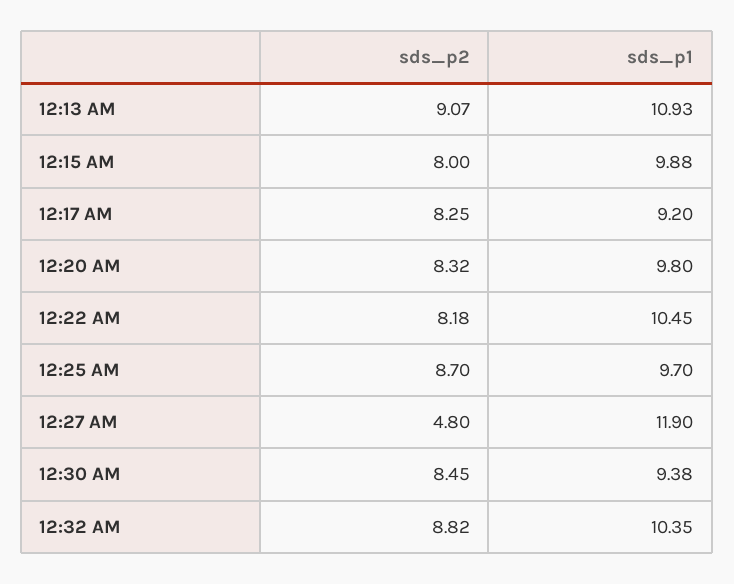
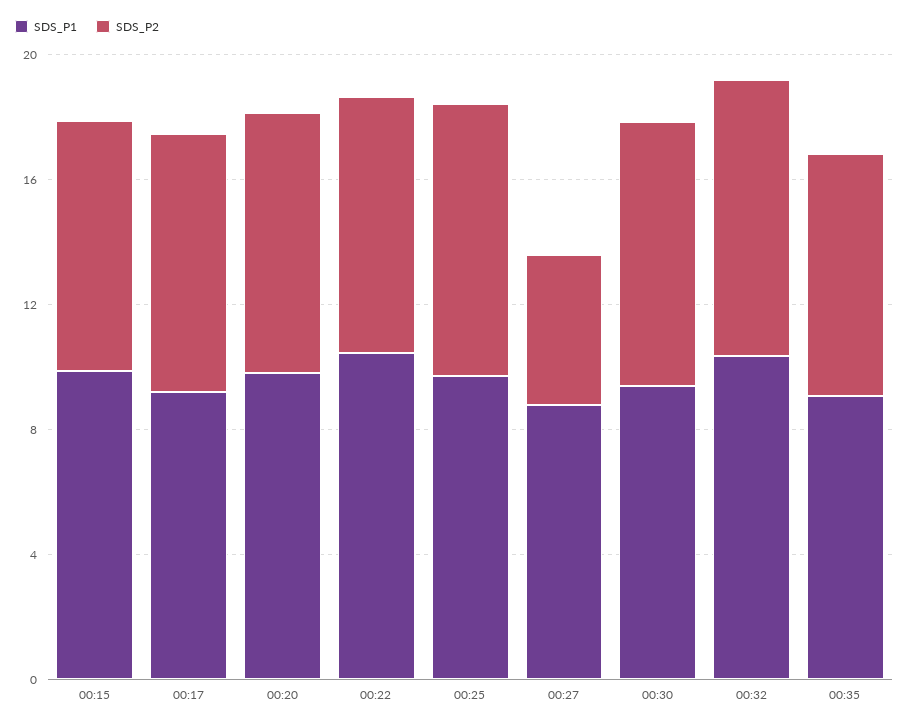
sds_p2, 12:13 AM: 9.07 -> none
sds_p1, 12:13 AM: 10.93 -> none
sds_p1, 12:27 AM: 11.9 -> 9
sds_p1, 00:35: none -> 9
sds_p2, 00:35: none -> 8

